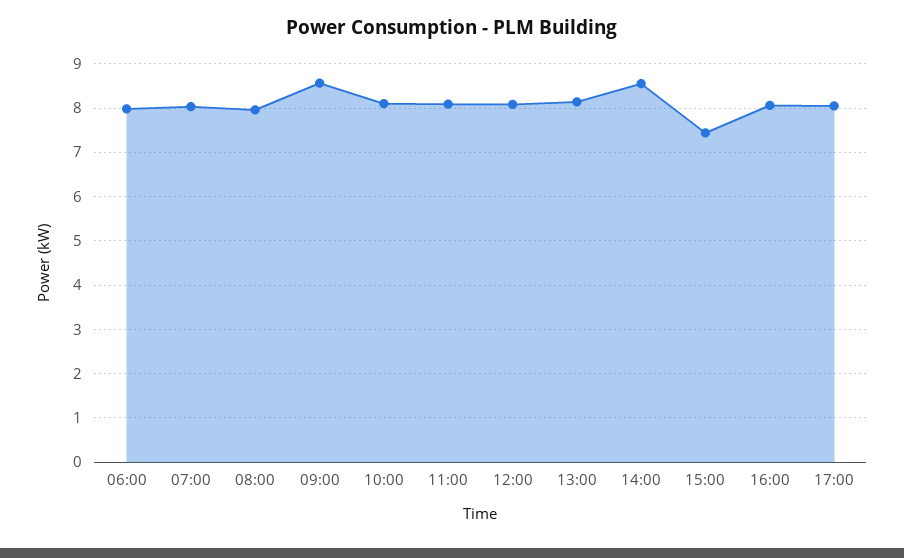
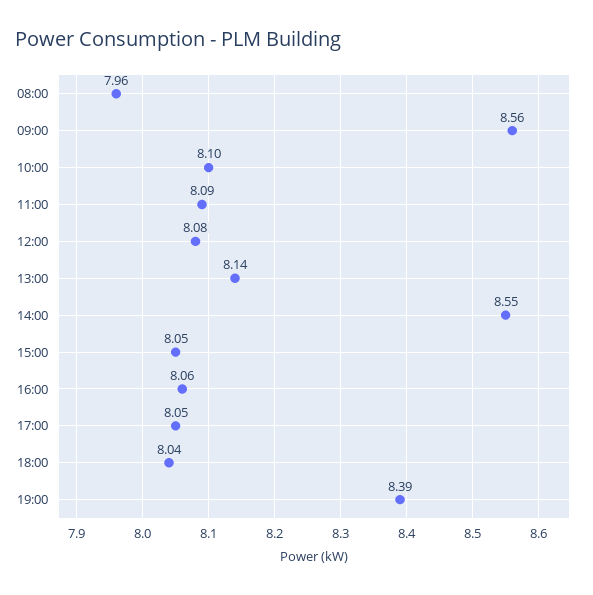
06:00: 8 -> none
07:00: 8 -> none
15:00: 7.4 -> 8.05
18:00: none -> 8.04
19:00: none -> 8.39

